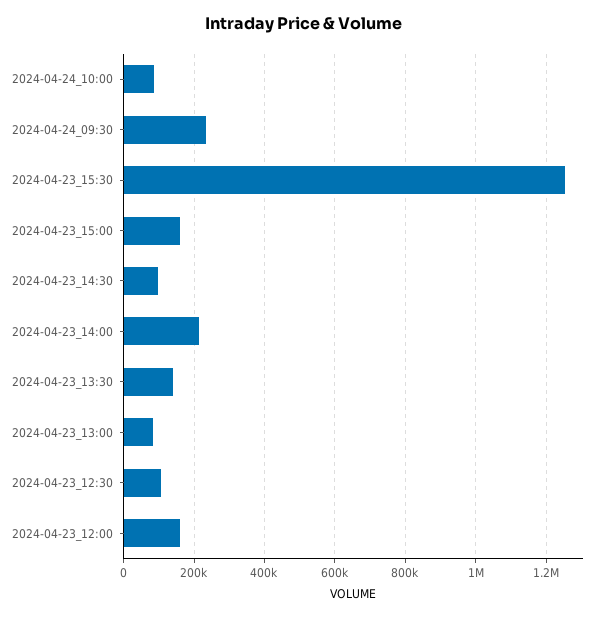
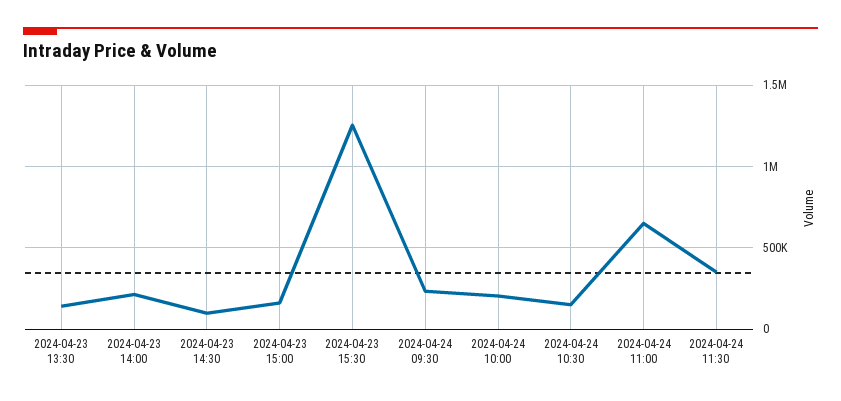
2024-04-24_10:00: 80000 -> 200000
2024-04-23_13:00: 80000 -> none
2024-04-23_12:30: 100000 -> none
2024-04-23_12:00: 160000 -> none
2024-04-24 10:30: none -> 150000
2024-04-24 11:00: none -> 650000
2024-04-24 11:30: none -> 350000

